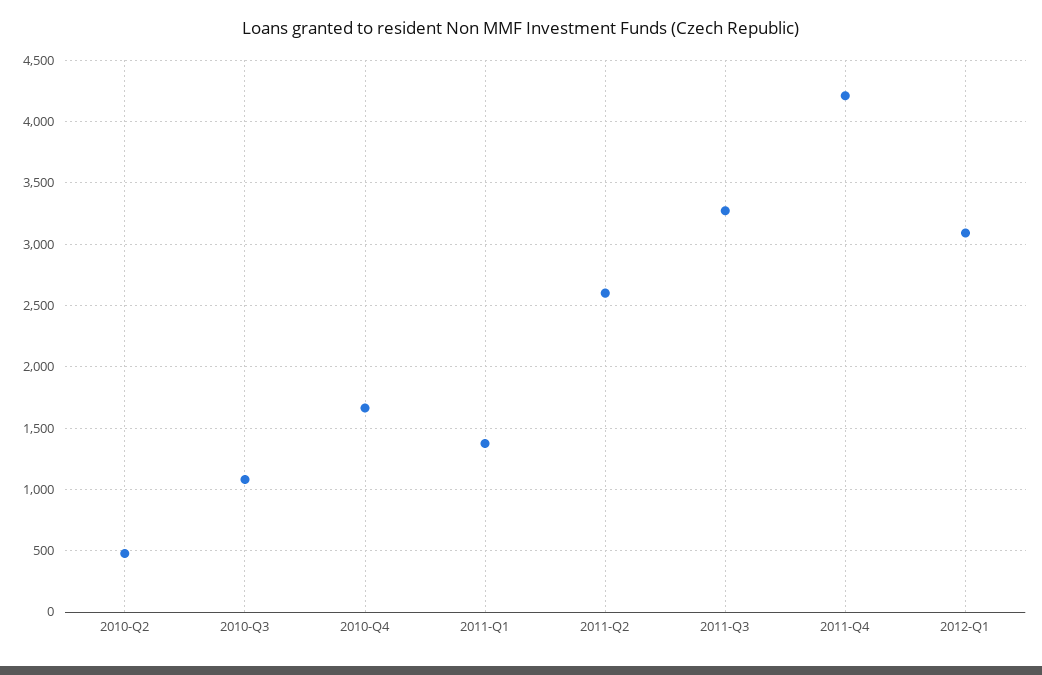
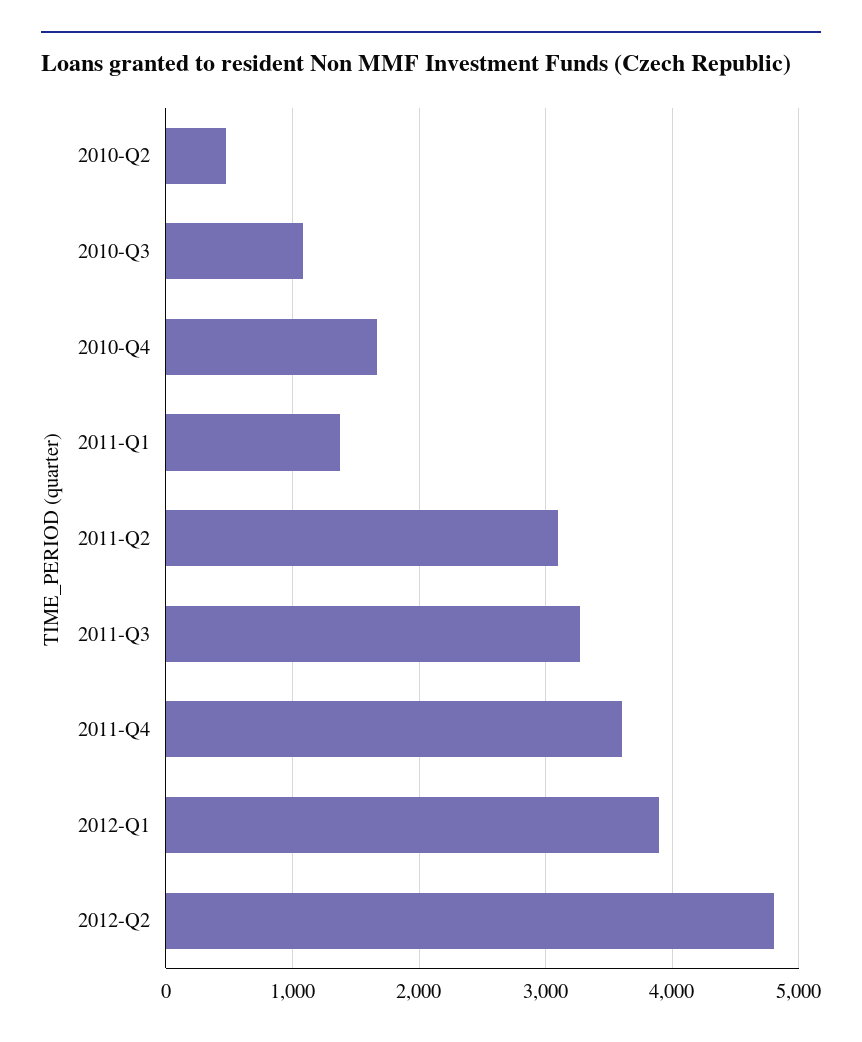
2011-Q2: 2600 -> 3100
2011-Q4: 4200 -> 3600
2012-Q1: 3100 -> 3900
2012-Q2: none -> 4800

